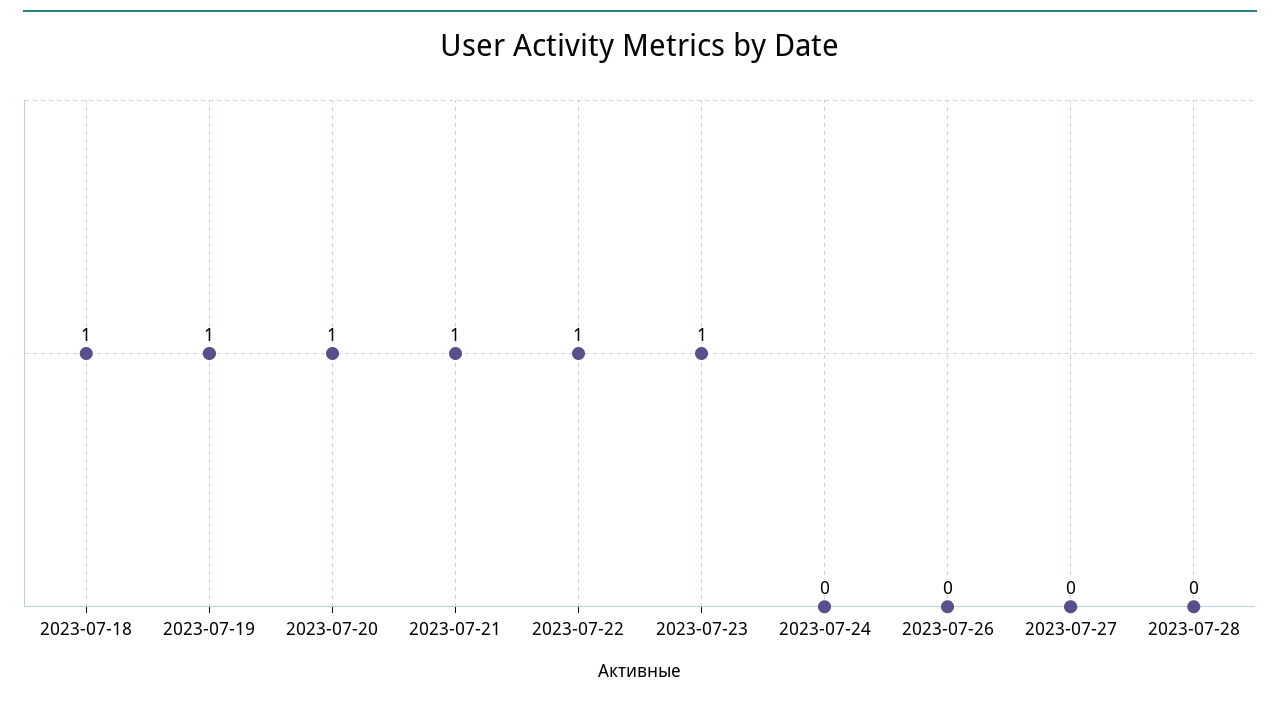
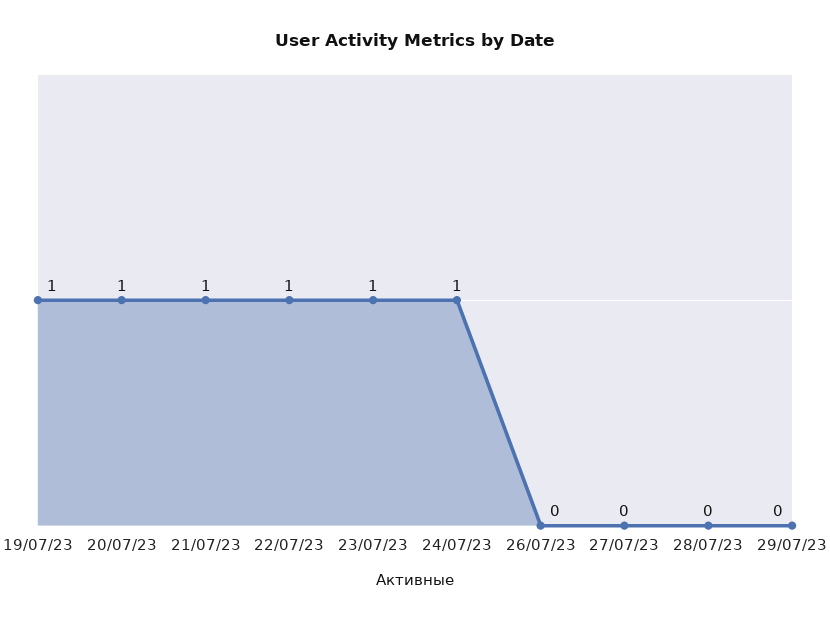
2023-07-18: 1 -> none
2023-07-24: 0 -> 1
29/07/23: none -> 0

